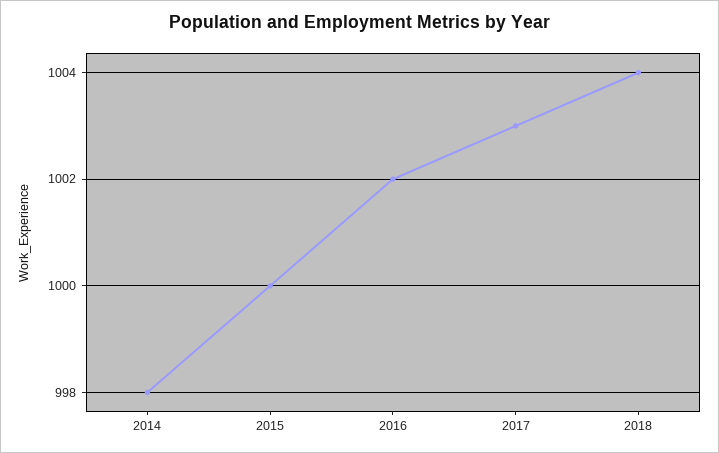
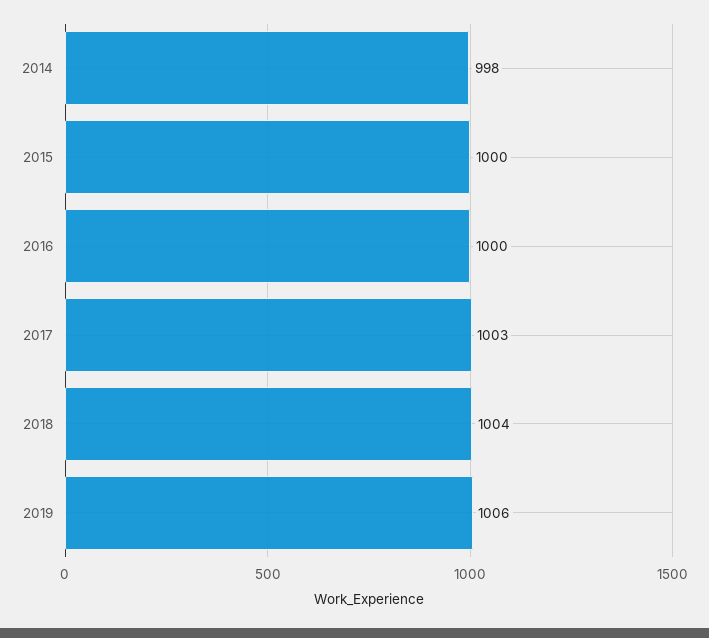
2016: 1002 -> 1000
2019: none -> 1006

